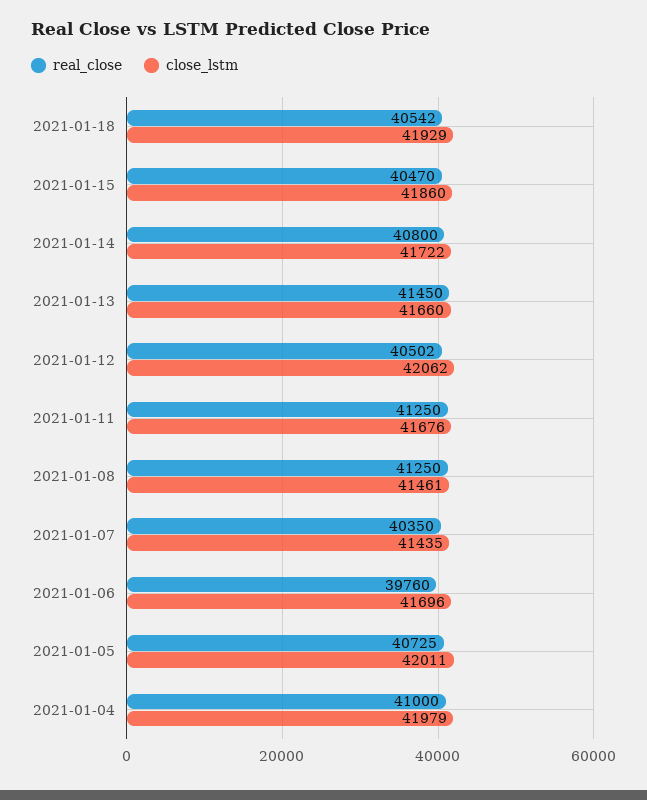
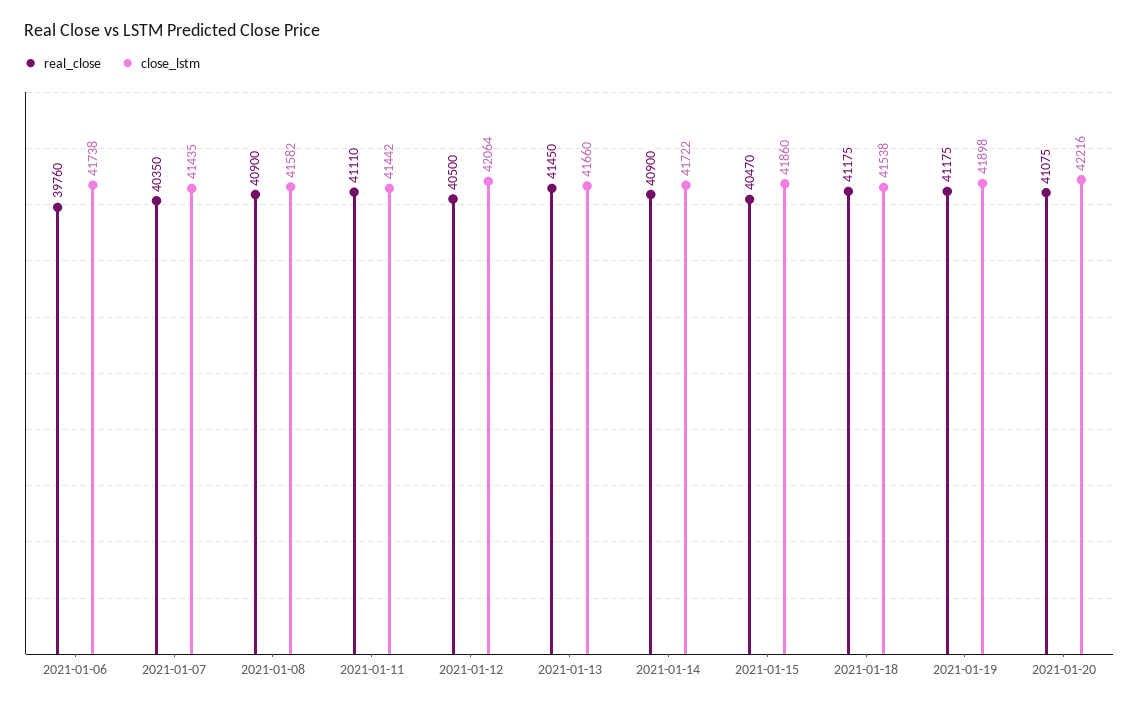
real_close, 2021-01-18: 40542 -> 41175
close_lstm, 2021-01-18: 41929 -> 41538
real_close, 2021-01-14: 40800 -> 40900
real_close, 2021-01-12: 40502 -> 40500
close_lstm, 2021-01-12: 42062 -> 42064
real_close, 2021-01-11: 41250 -> 41110
close_lstm, 2021-01-11: 41676 -> 41442
real_close, 2021-01-08: 41250 -> 40900
close_lstm, 2021-01-08: 41461 -> 41582
close_lstm, 2021-01-06: 41696 -> 41738
real_close, 2021-01-05: 40725 -> none
close_lstm, 2021-01-05: 42011 -> none
real_close, 2021-01-04: 41000 -> none
close_lstm, 2021-01-04: 41979 -> none
real_close, 2021-01-19: none -> 41175
close_lstm, 2021-01-19: none -> 41898
real_close, 2021-01-20: none -> 41075
close_lstm, 2021-01-20: none -> 42216

